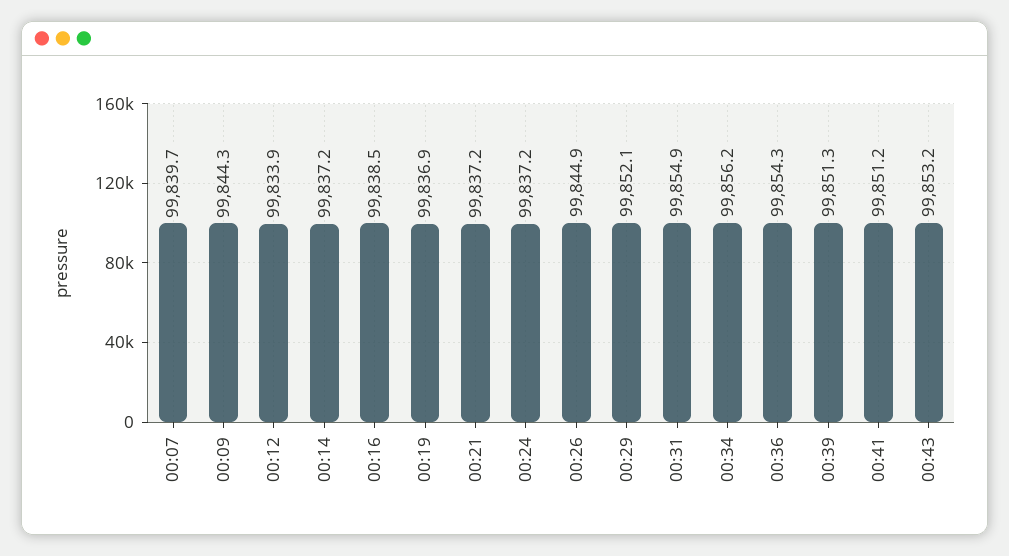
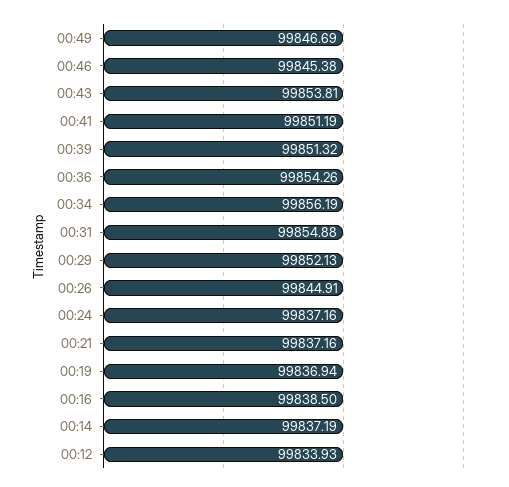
00:07: 99839.7 -> none
00:09: 99844.3 -> none
00:43: 99853.2 -> 99853.81
00:49: none -> 99846.69
00:46: none -> 99845.38

